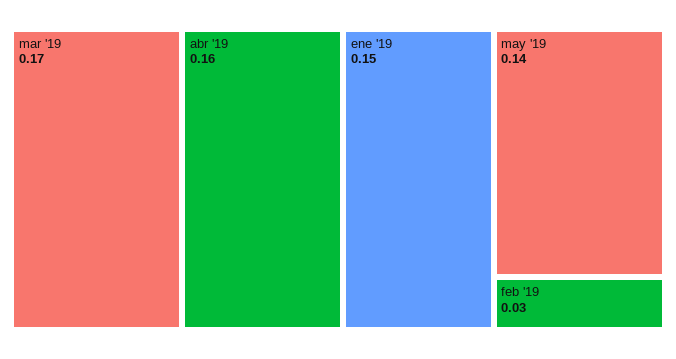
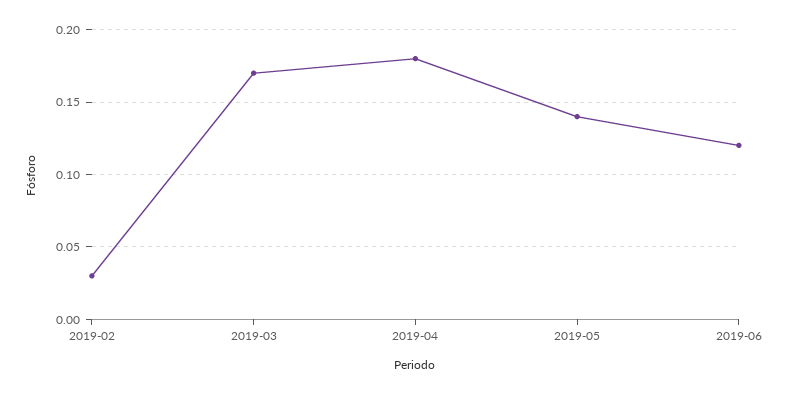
abr '19: 0.16 -> 0.18
ene '19: 0.15 -> none
2019-06: none -> 0.12

